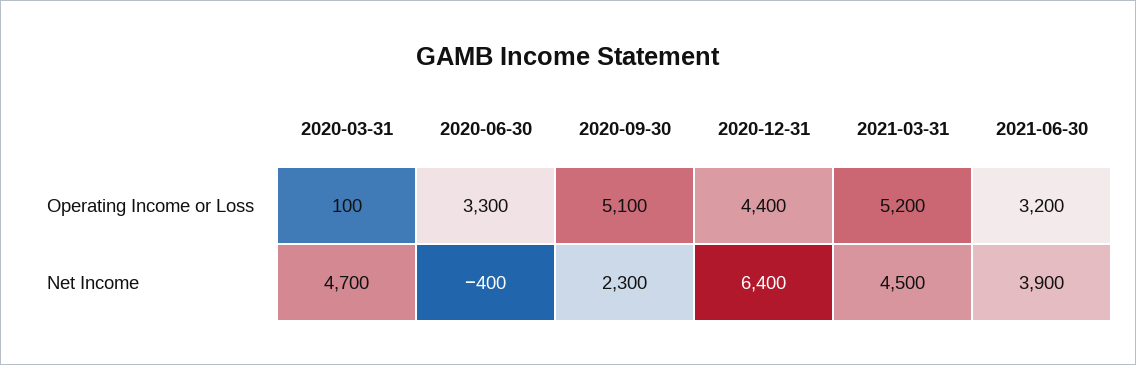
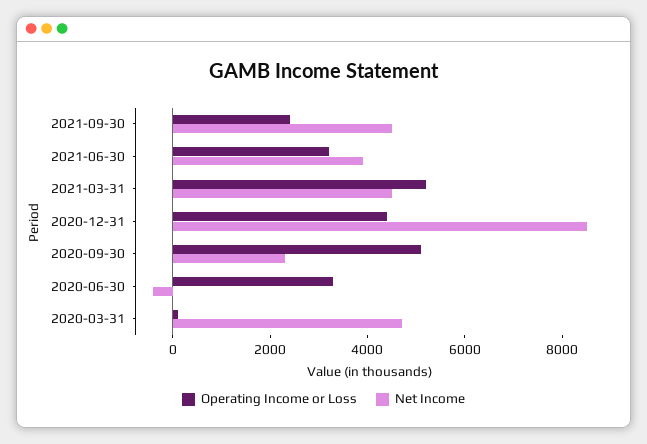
Net Income, 2020-12-31: 6400 -> 8500
Operating Income or Loss, 2021-09-30: none -> 2500
Net Income, 2021-09-30: none -> 4500

